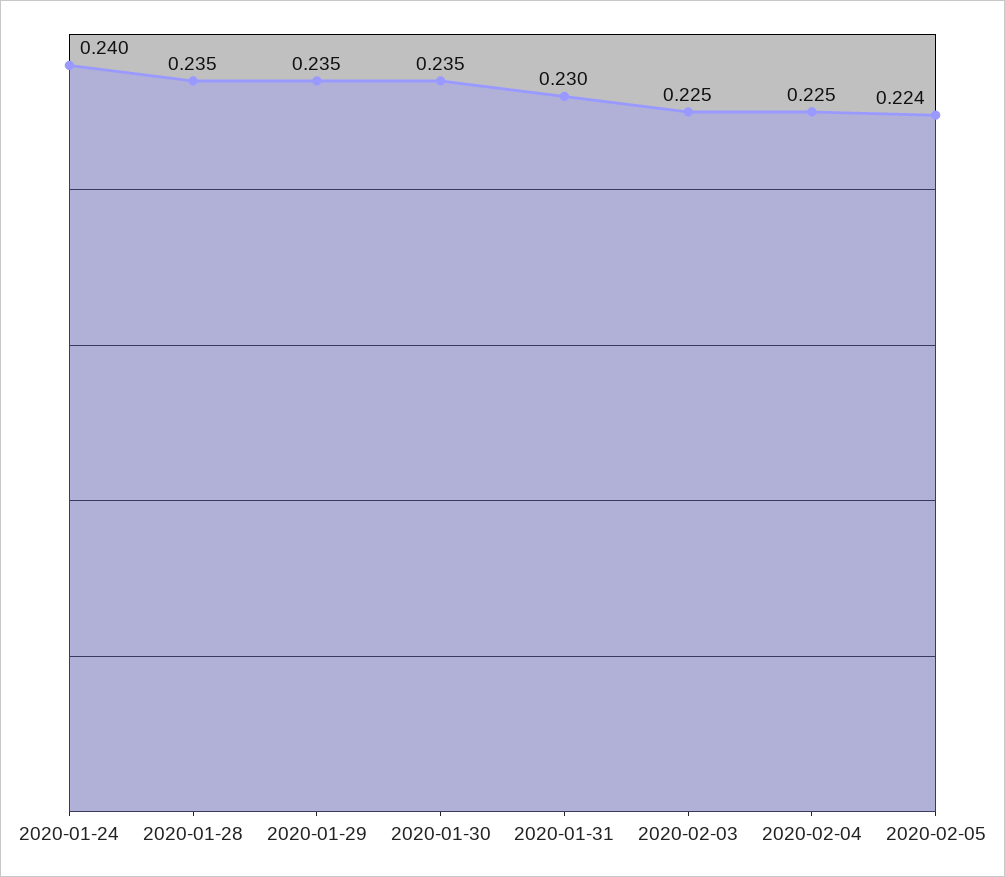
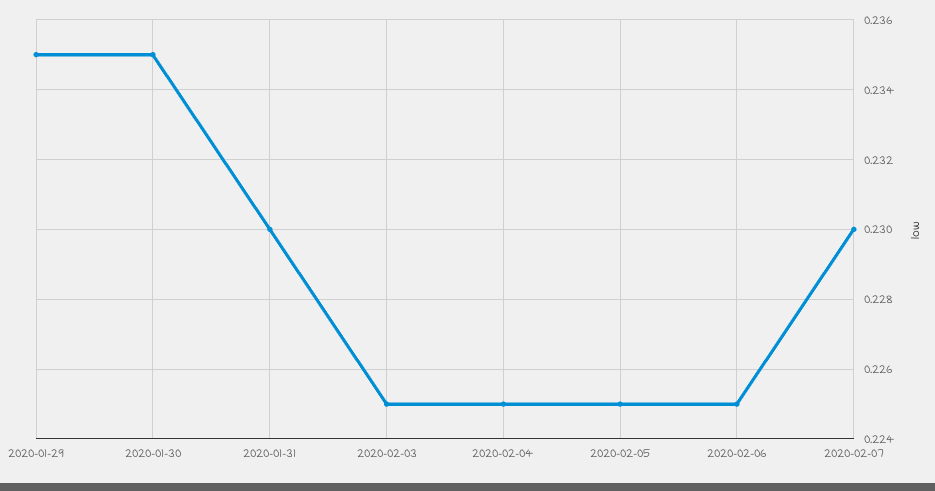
2020-01-24: 0.24 -> none
2020-01-28: 0.235 -> none
2020-02-05: 0.224 -> 0.225
2020-02-06: none -> 0.225
2020-02-07: none -> 0.23

